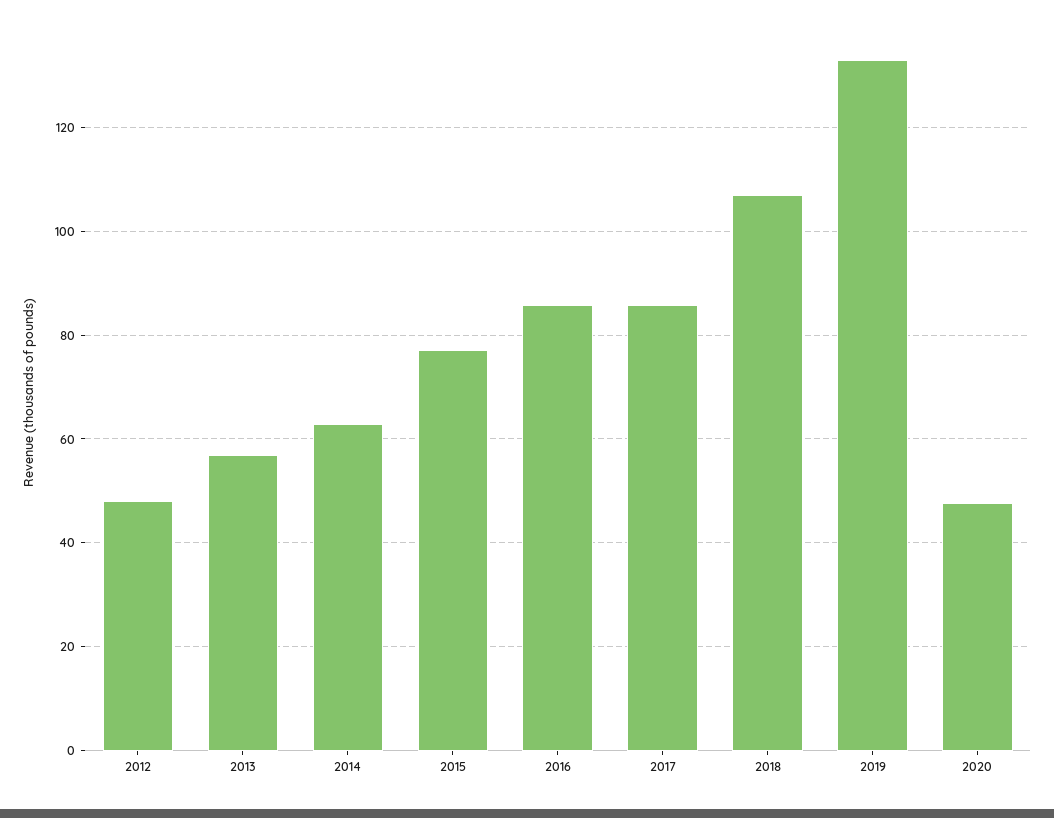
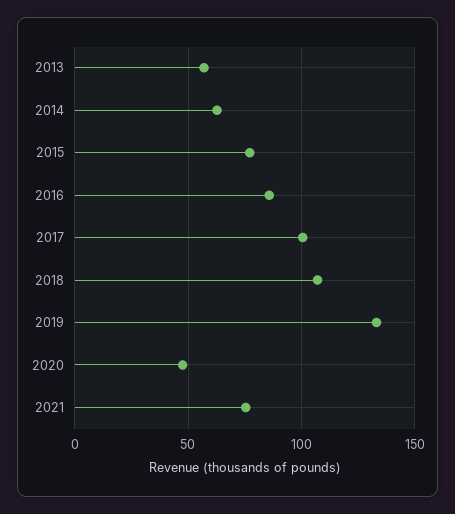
2012: 48 -> none
2017: 86 -> 100
2021: none -> 75

